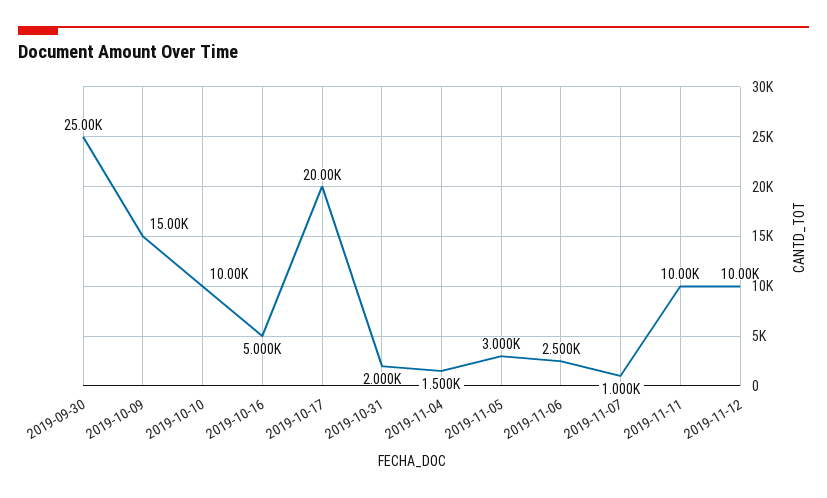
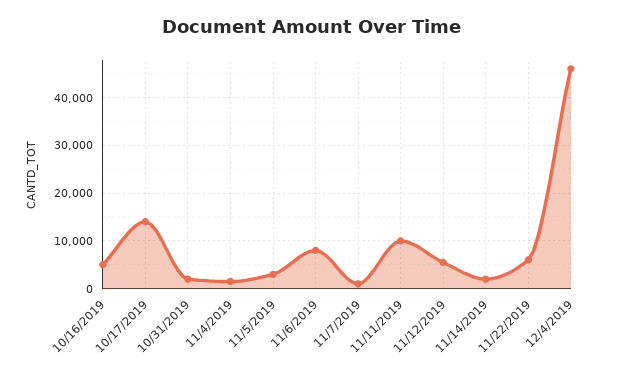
2019-09-30: 25000 -> none
2019-10-09: 15000 -> none
2019-10-10: 10000 -> none
2019-10-17: 20000 -> 14000
2019-11-06: 2500 -> 8000
2019-11-12: 10000 -> 6000
11/14/2019: none -> 2000
11/22/2019: none -> 6000
12/4/2019: none -> 46000

